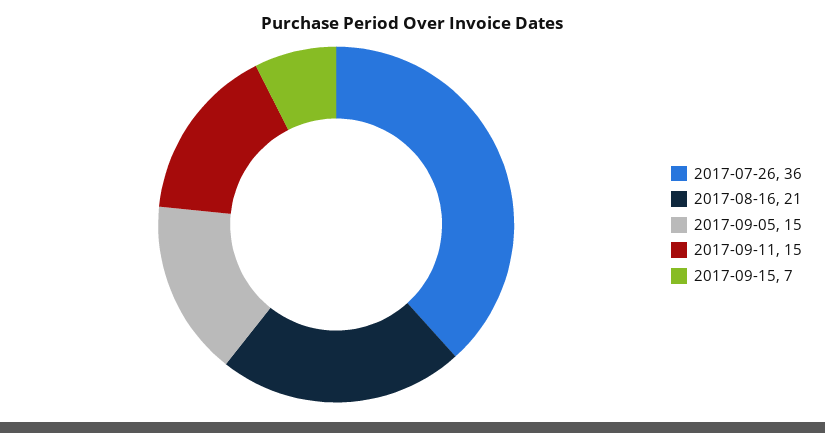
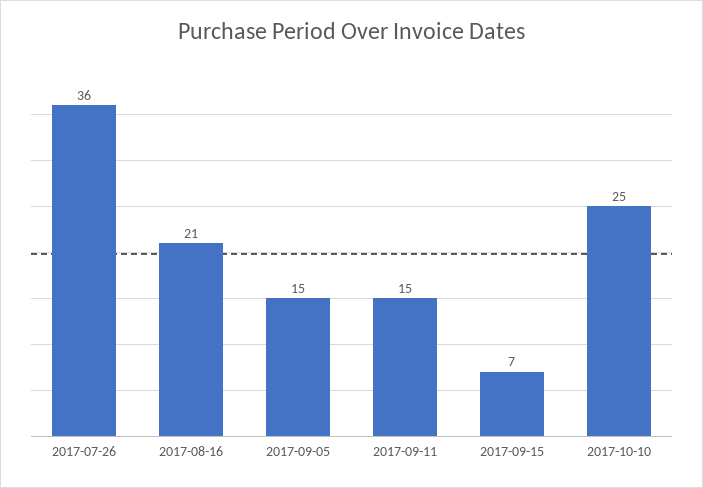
2017-10-10: none -> 25

